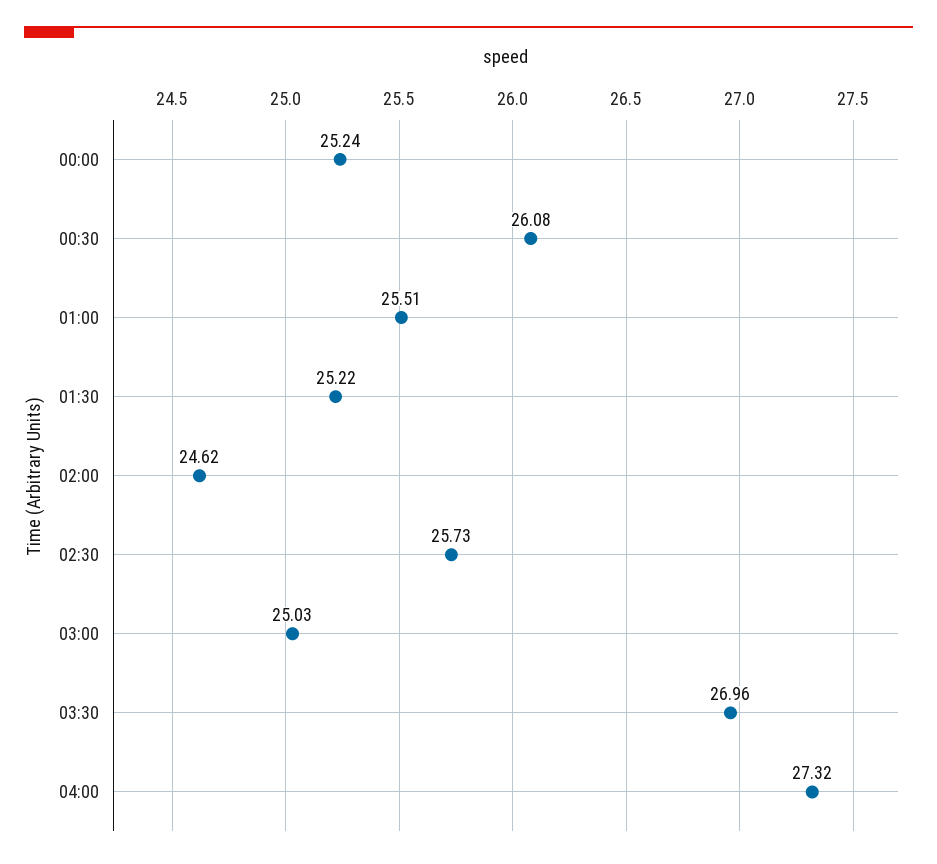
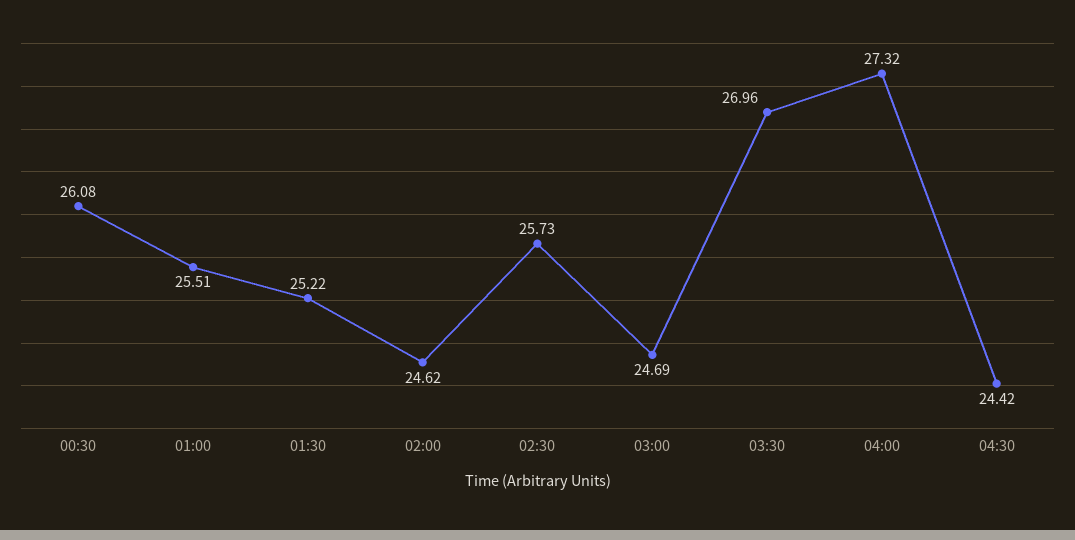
00:00: 25.24 -> none
03:00: 25.03 -> 24.69
04:30: none -> 24.42

